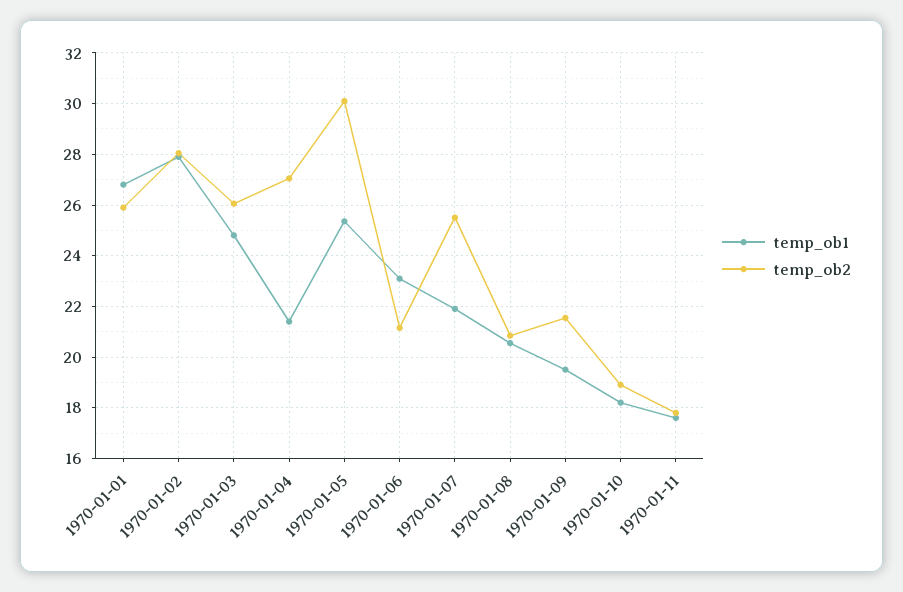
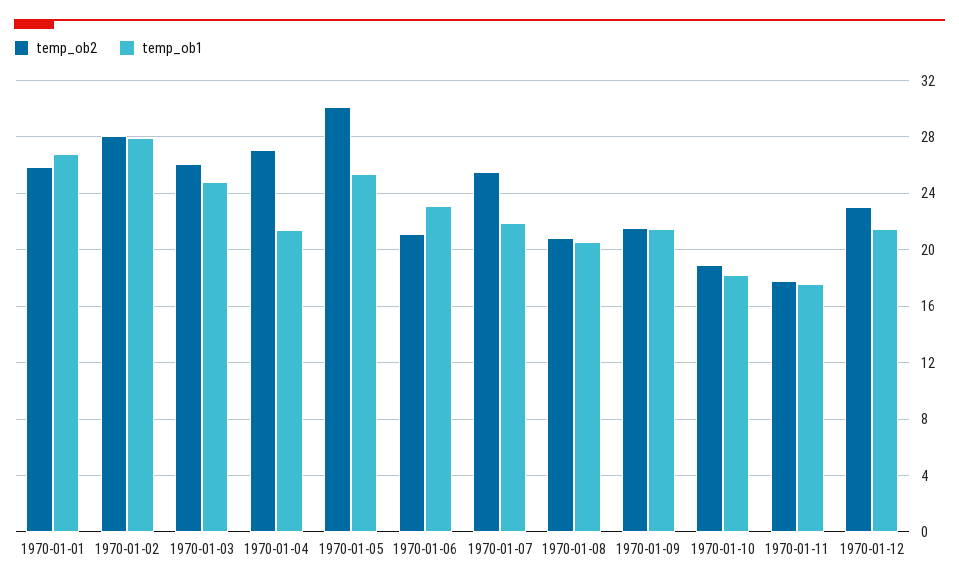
temp_ob1, 1970-01-09: 19.5 -> 21.5
temp_ob2, 1970-01-12: none -> 23
temp_ob1, 1970-01-12: none -> 21.5

